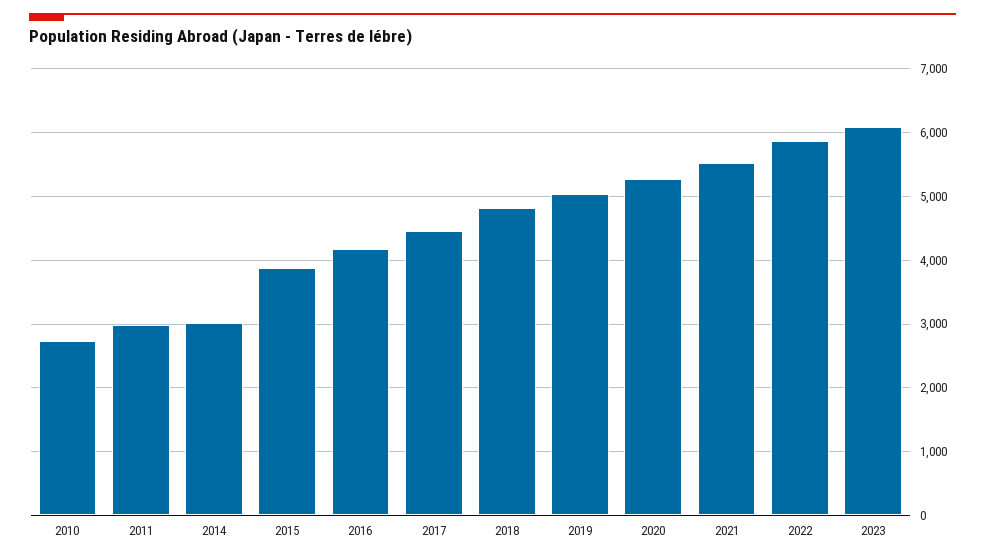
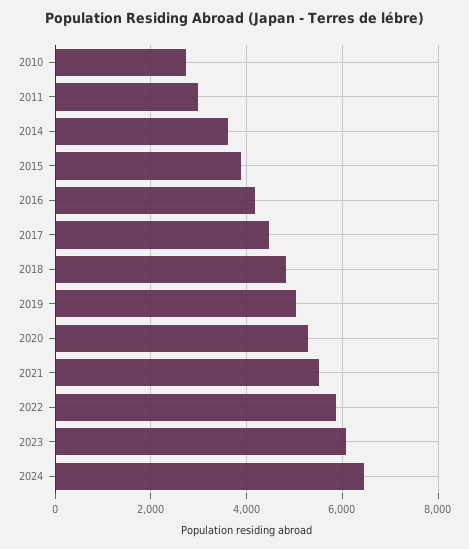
2014: 3000 -> 3600
2024: none -> 6400

